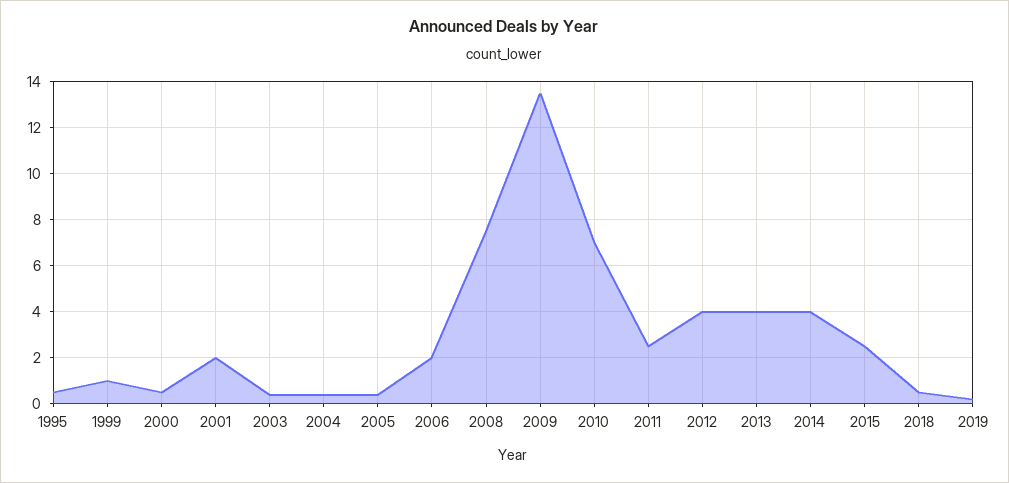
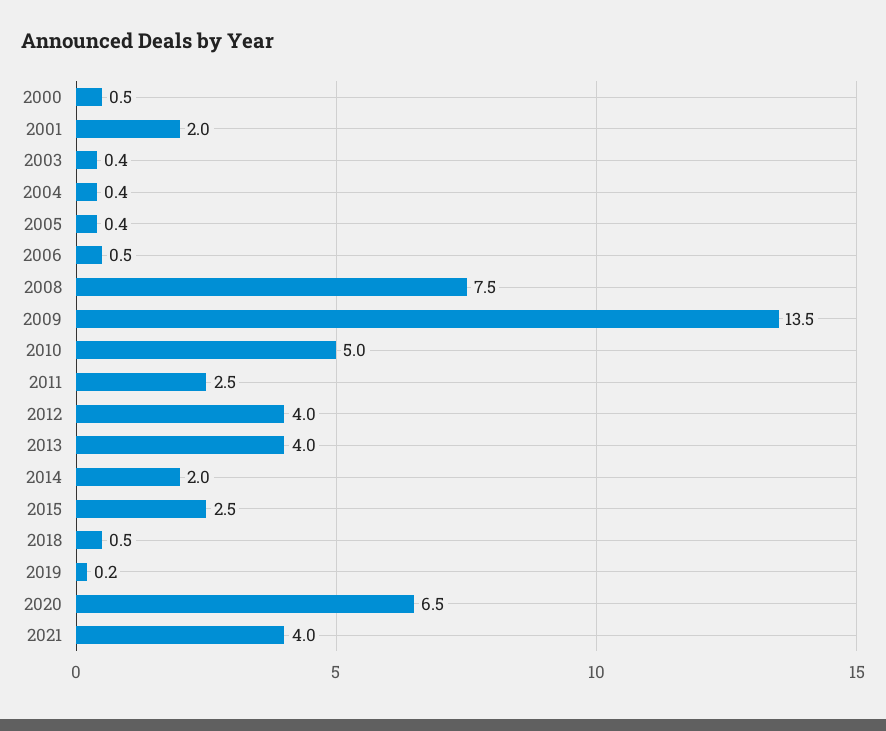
1995: 0.5 -> none
1999: 1 -> none
2006: 2 -> 0.5
2010: 7 -> 5
2014: 4 -> 2
2020: none -> 6.5
2021: none -> 4

